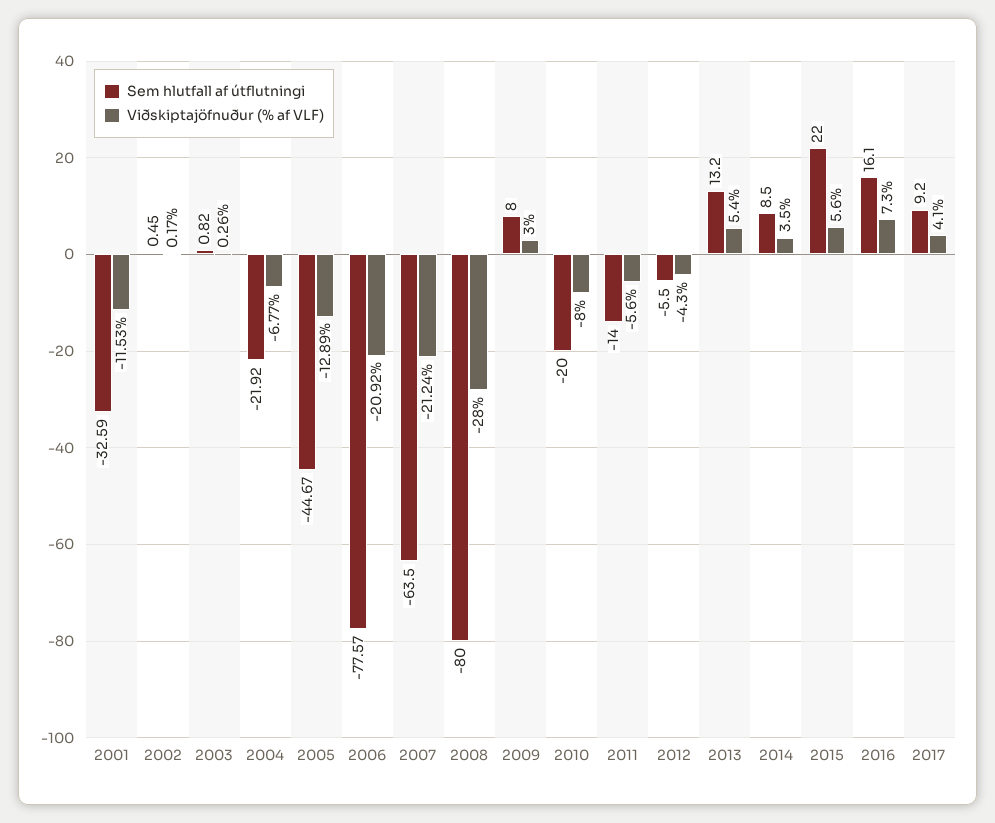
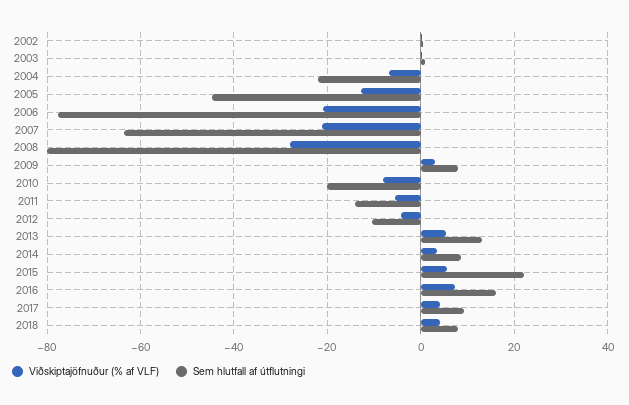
Sem hlutfall af útflutningi, 2001: -32.59 -> none
Viðskiptajöfnuður (% af VLF), 2001: -11.53 -> none
Sem hlutfall af útflutningi, 2012: -5.5 -> -10
Viðskiptajöfnuður (% af VLF), 2018: none -> 4
Sem hlutfall af útflutningi, 2018: none -> 8

